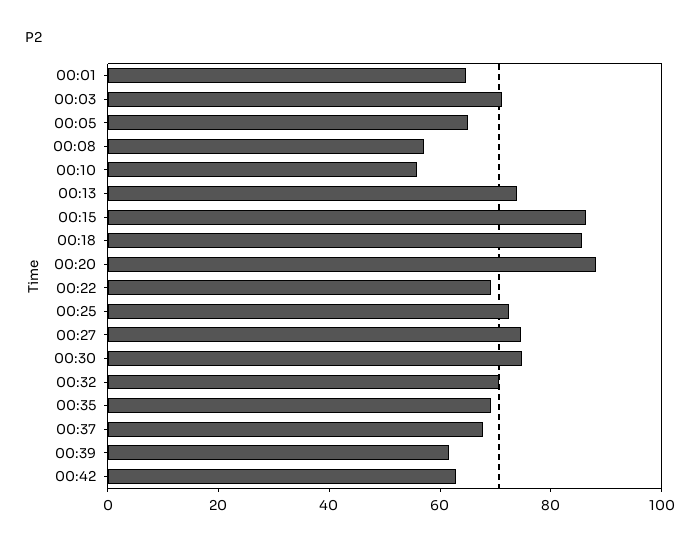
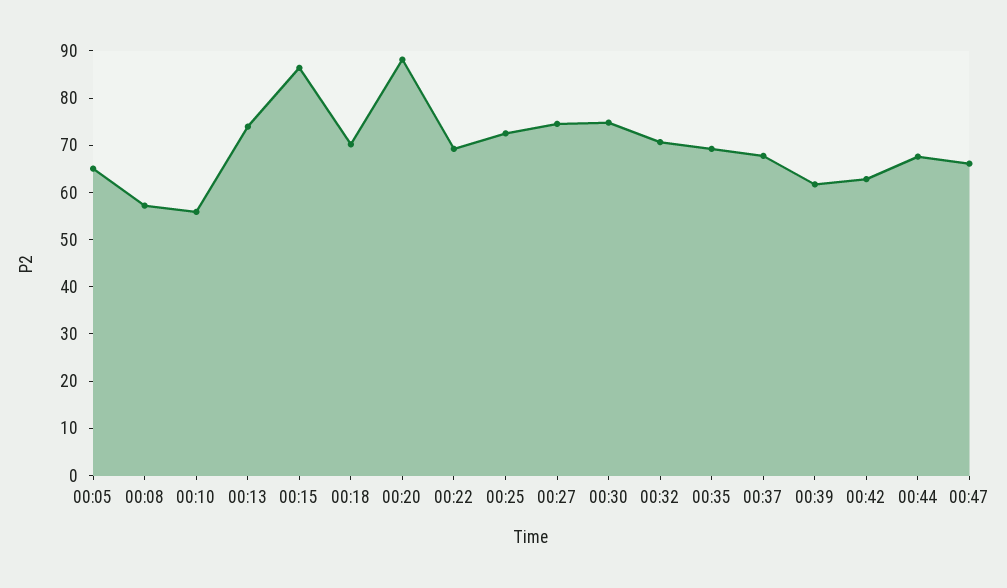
00:01: 65 -> none
00:03: 70 -> none
00:18: 85 -> 70
00:44: none -> 68
00:47: none -> 66

